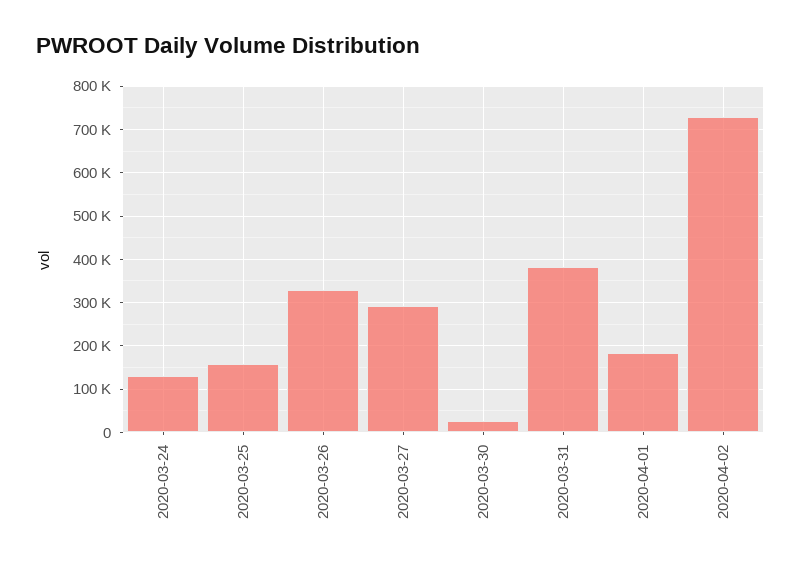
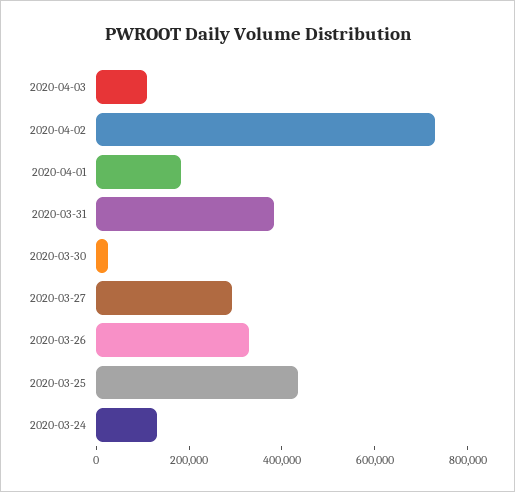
2020-03-25: 160000 -> 450000
2020-04-03: none -> 100000

